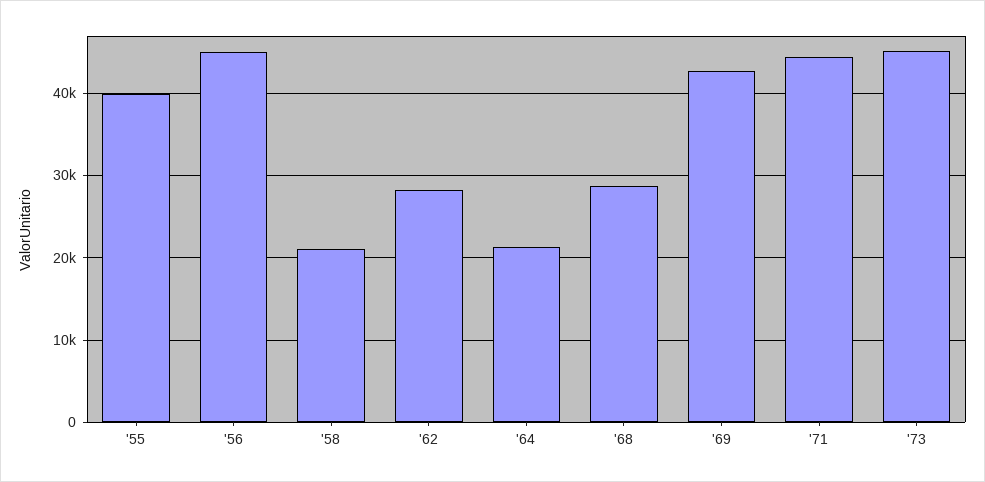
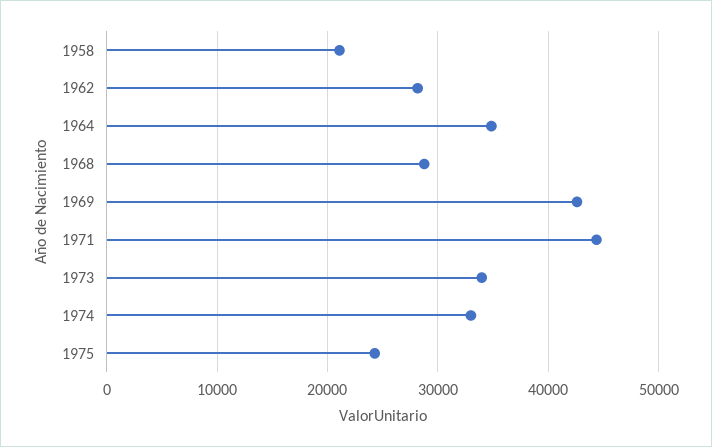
'55: 40000 -> none
'56: 45000 -> none
'64: 21000 -> 35000
'73: 45000 -> 34000
1974: none -> 33000
1975: none -> 24000

